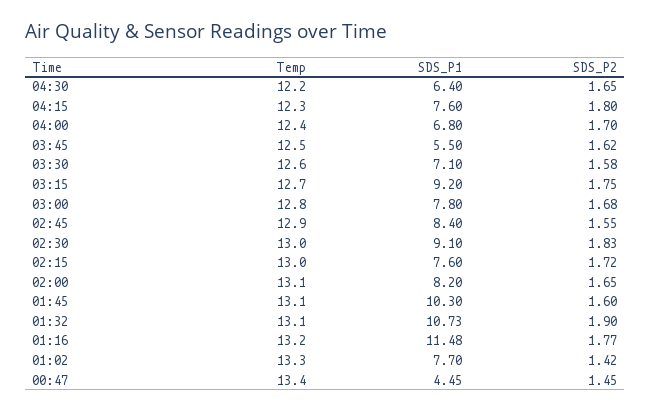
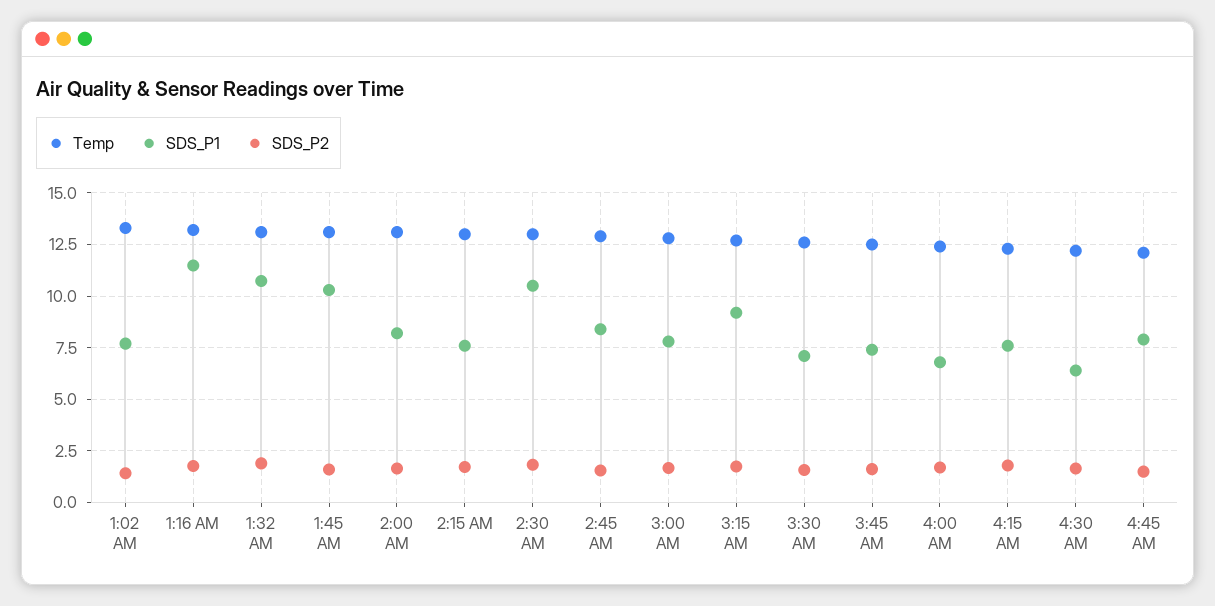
SDS_P1, 03:45: 5.5 -> 7.5
SDS_P1, 02:30: 9.1 -> 10.5
Temp, 00:47: 13.4 -> none
SDS_P1, 00:47: 4.45 -> none
SDS_P2, 00:47: 1.45 -> none
Temp, 4:45 AM: none -> 12
SDS_P1, 4:45 AM: none -> 8
SDS_P2, 4:45 AM: none -> 1.5

